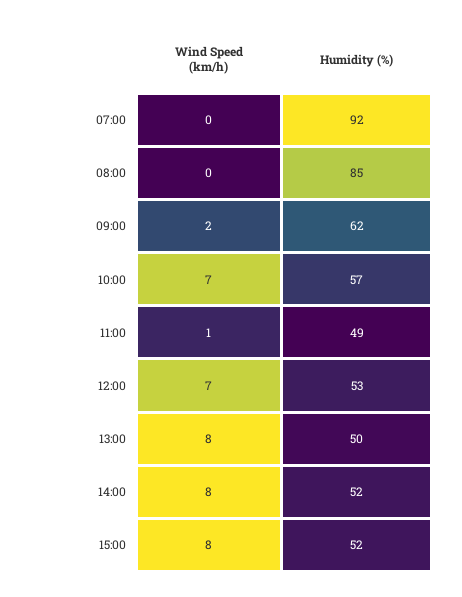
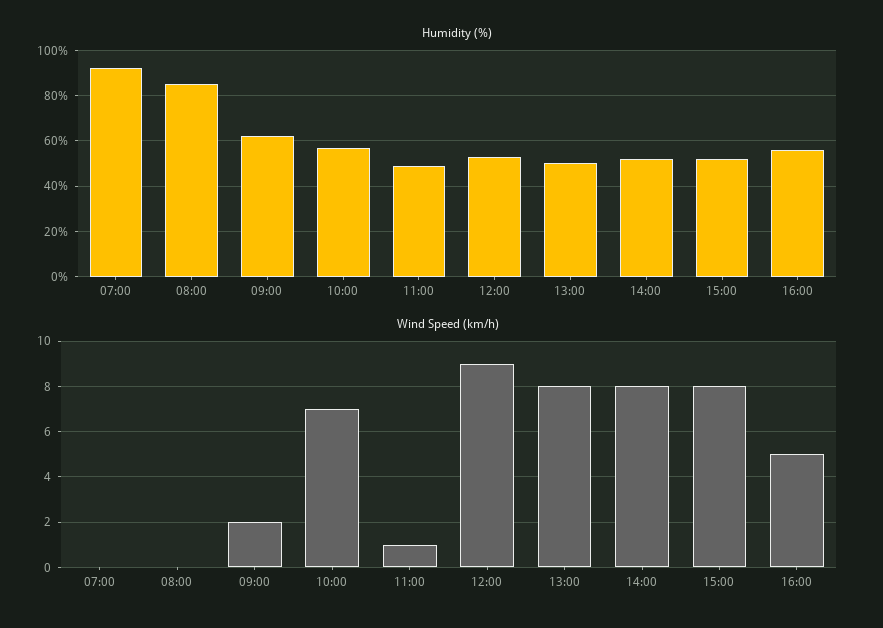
Wind Speed (km/h), 12:00: 7 -> 9
Humidity (%), 16:00: none -> 55
Wind Speed (km/h), 16:00: none -> 5

